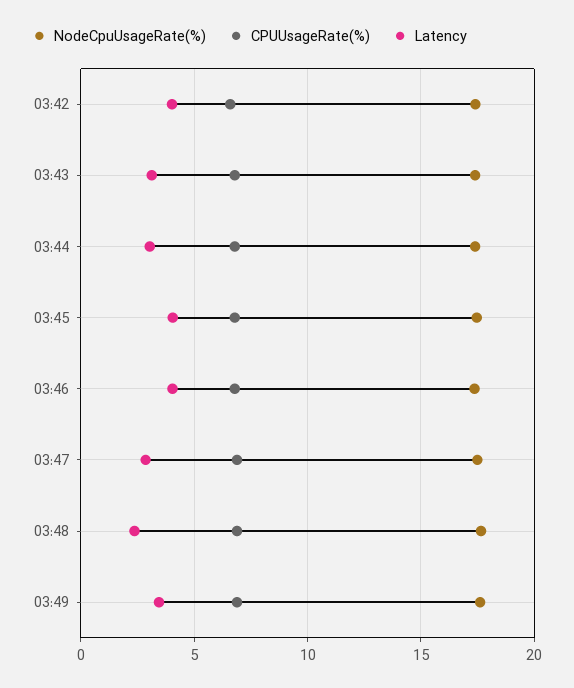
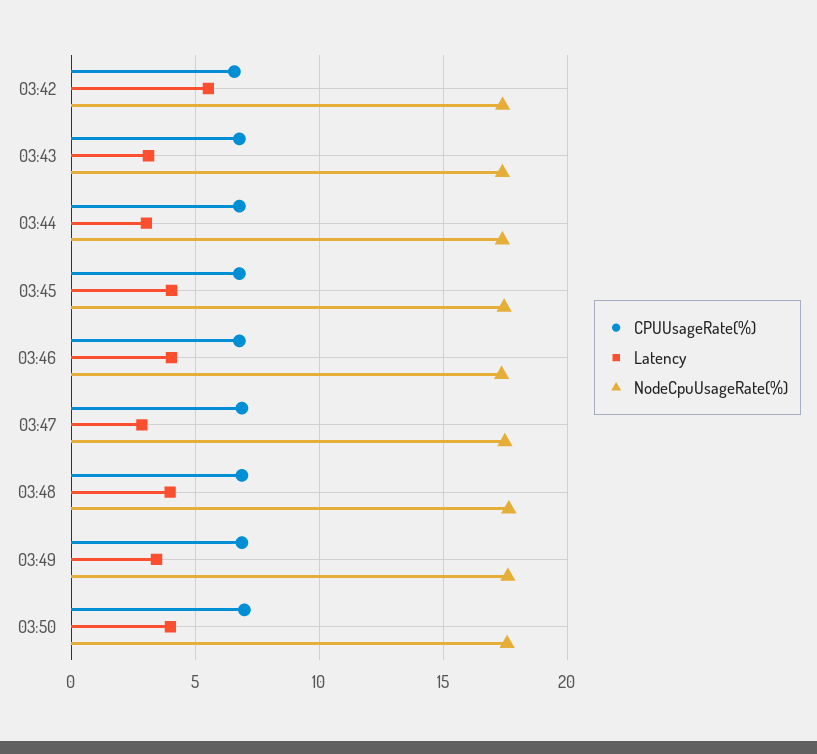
Latency, 03:42: 4 -> 5.5
Latency, 03:48: 2.5 -> 4
CPUUsageRate(%), 03:50: none -> 7
Latency, 03:50: none -> 4
NodeCpuUsageRate(%), 03:50: none -> 17.5

